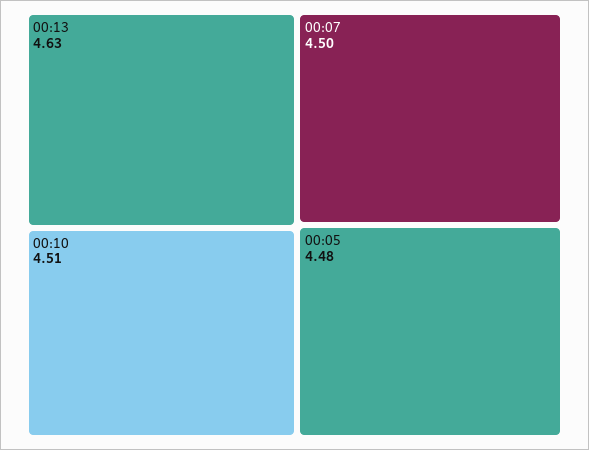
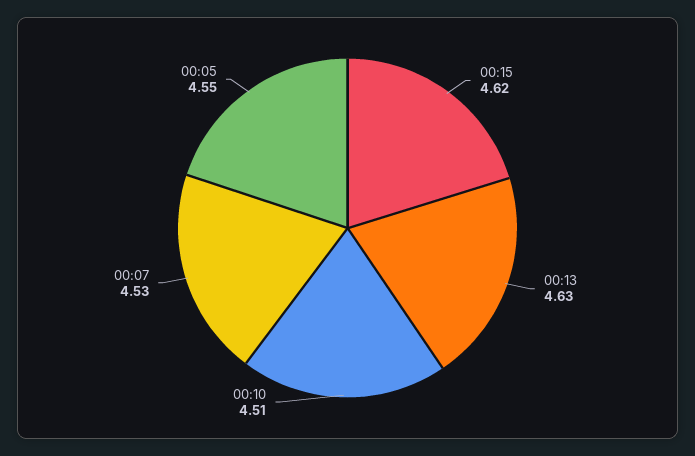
00:07: 4.5 -> 4.53
00:05: 4.48 -> 4.55
00:15: none -> 4.62

